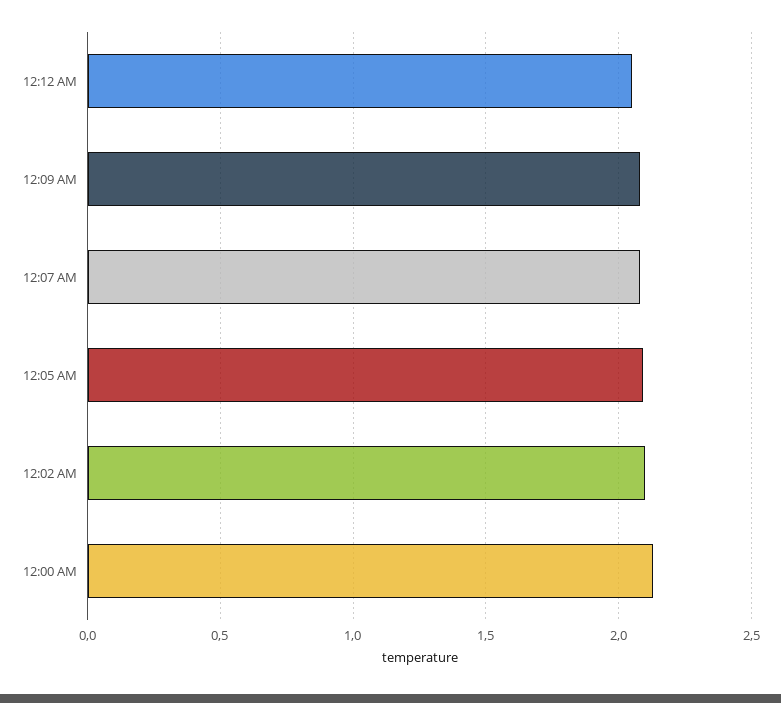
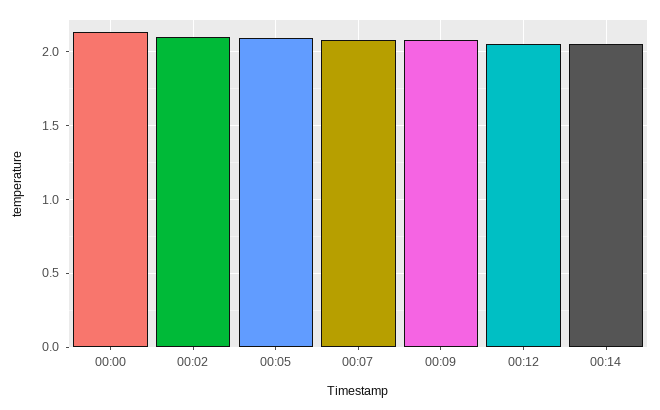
00:14: none -> 2.05

